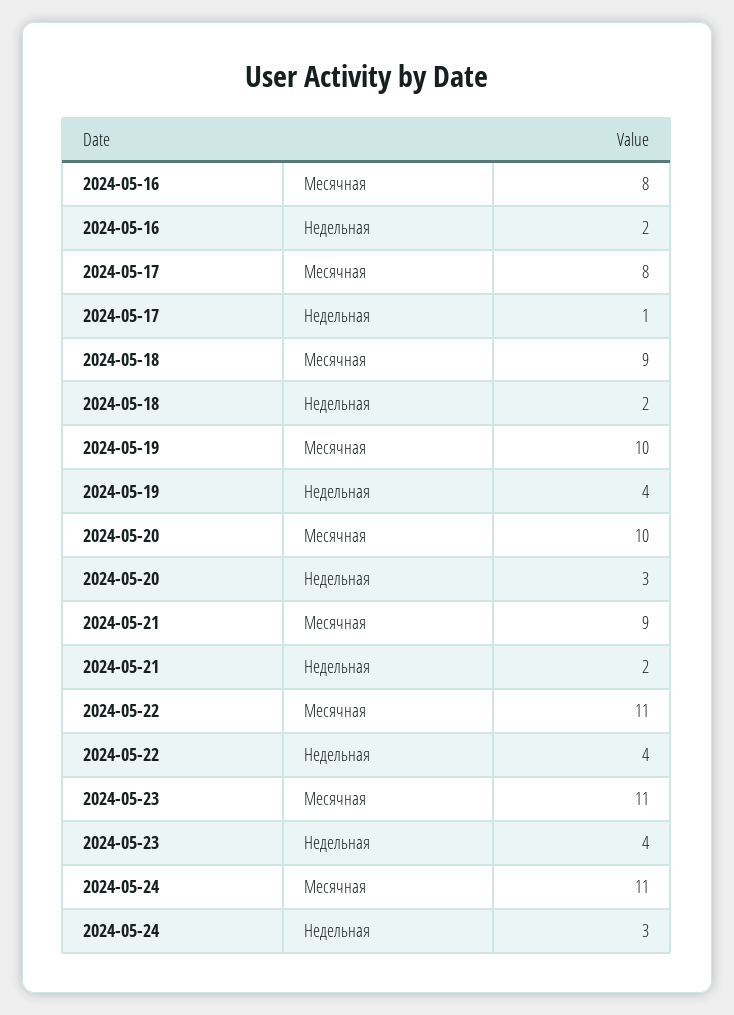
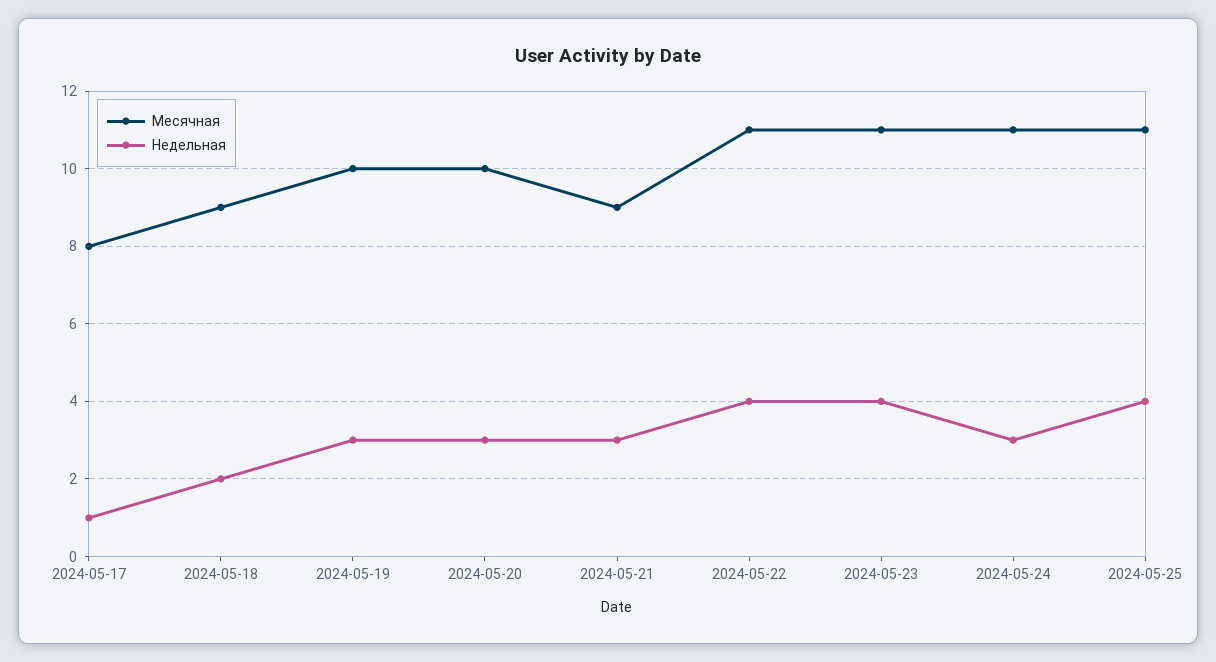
Месячная, 2024-05-16: 8 -> none
Недельная, 2024-05-16: 2 -> none
Недельная, 2024-05-19: 4 -> 3
Недельная, 2024-05-21: 2 -> 3
Месячная, 2024-05-25: none -> 11
Недельная, 2024-05-25: none -> 4

